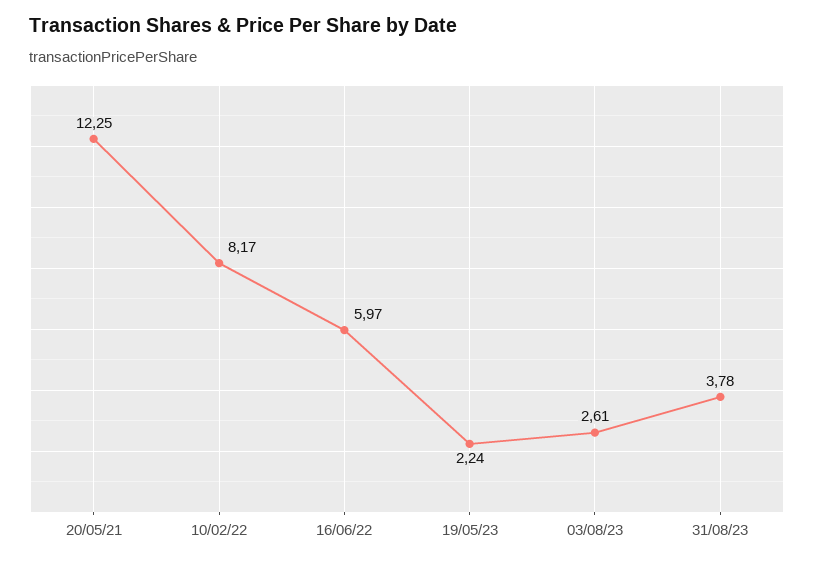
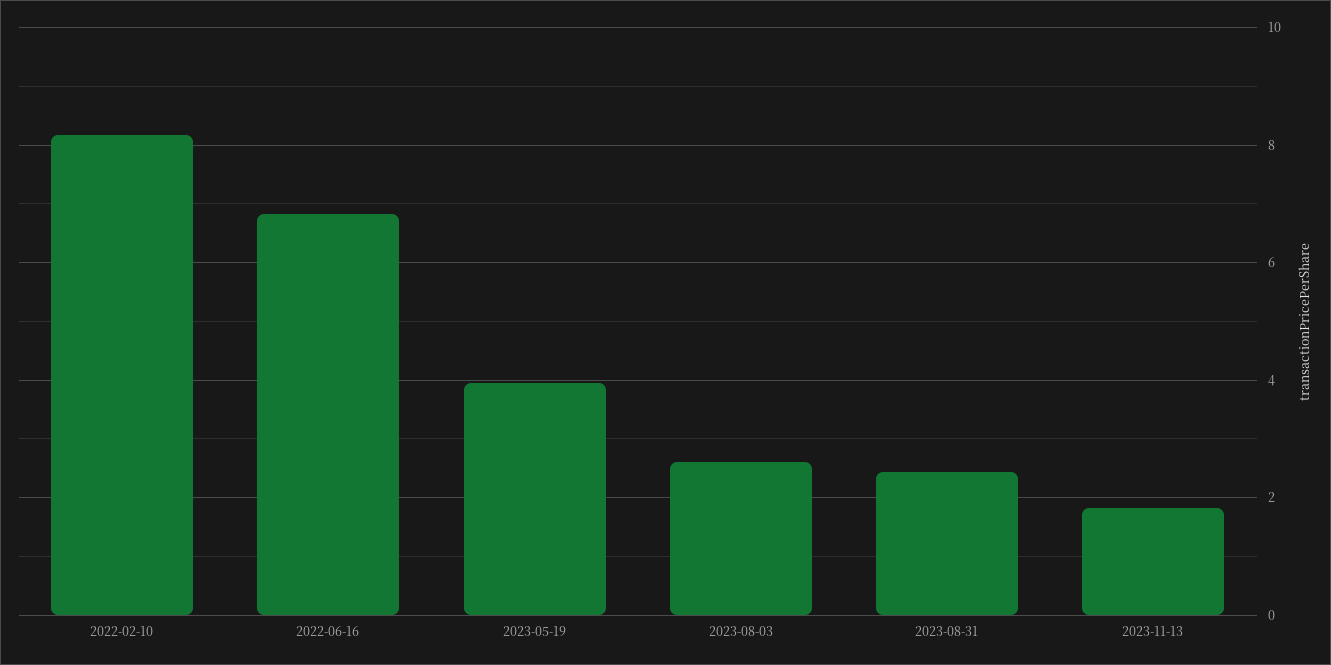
20/05/21: 12.25 -> none
16/06/22: 5.97 -> 6.8
19/05/23: 2.24 -> 4
31/08/23: 3.78 -> 2.4
2023-11-13: none -> 1.8

